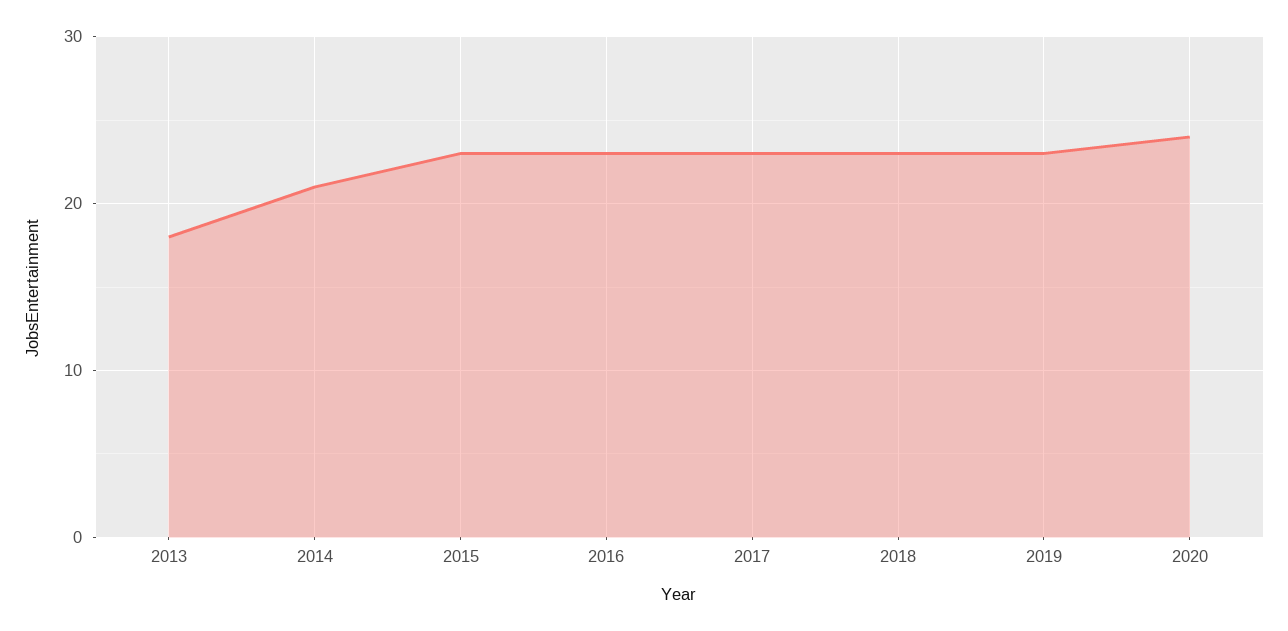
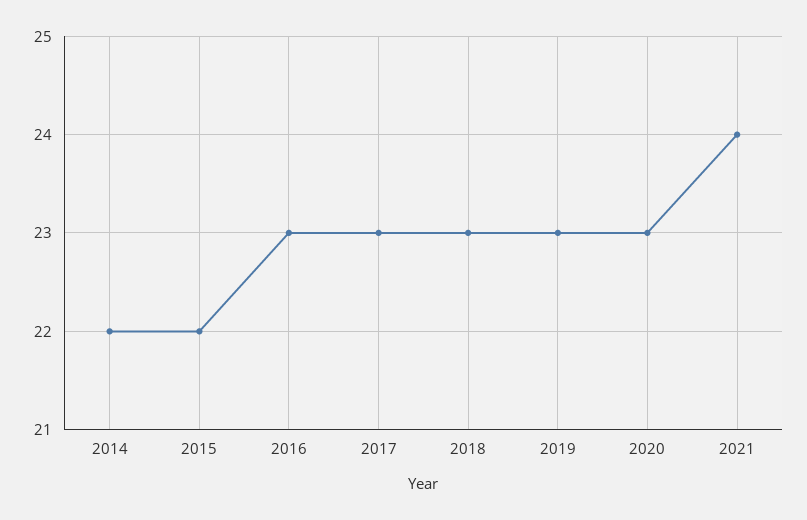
2013: 18 -> none
2014: 21 -> 22
2015: 23 -> 22
2020: 24 -> 23
2021: none -> 24

